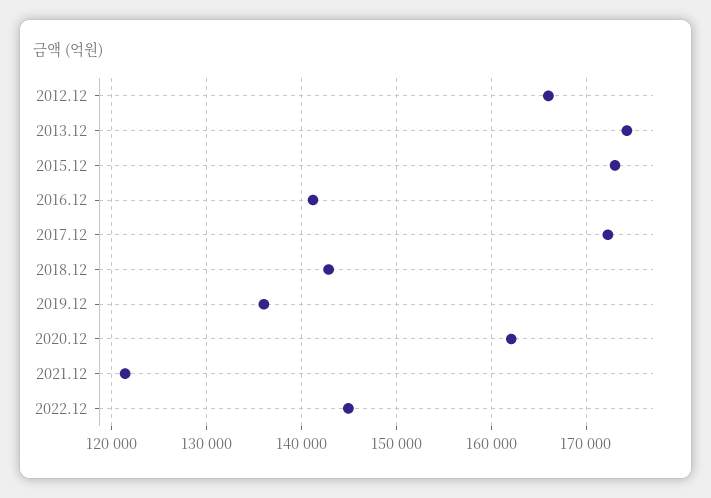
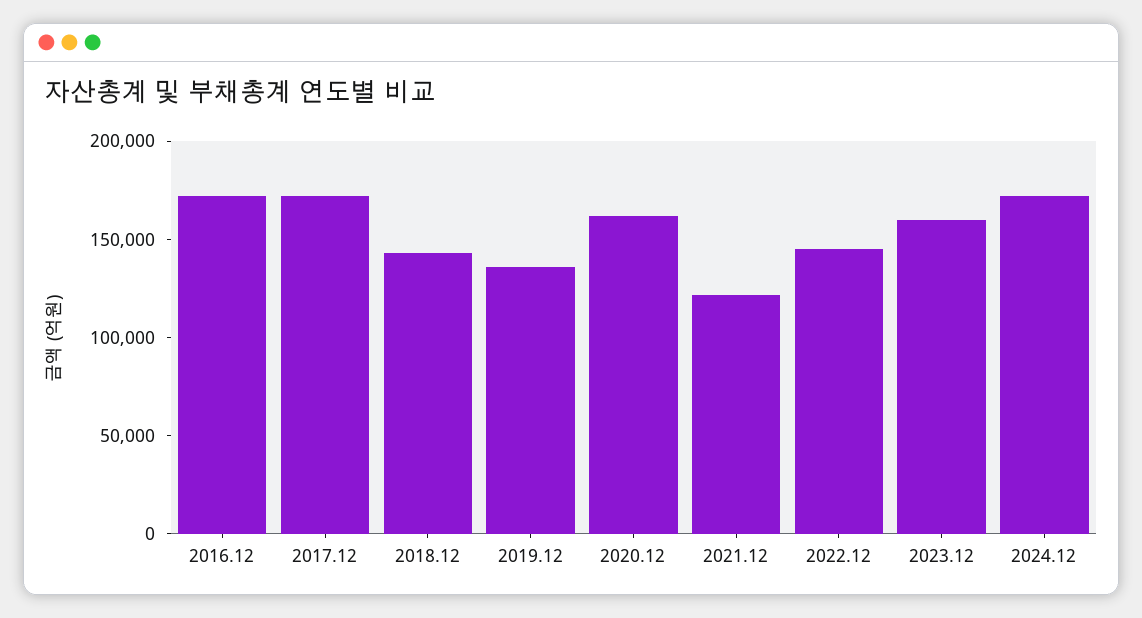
2012.12: 166000 -> none
2013.12: 174000 -> none
2015.12: 173000 -> none
2016.12: 141000 -> 170000
2023.12: none -> 160000
2024.12: none -> 170000

